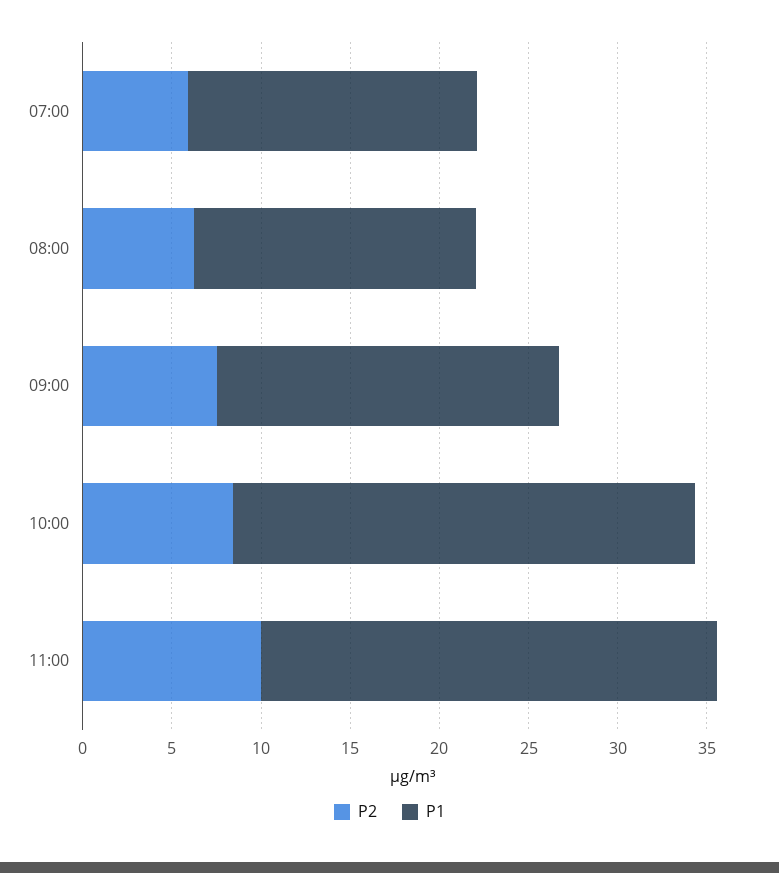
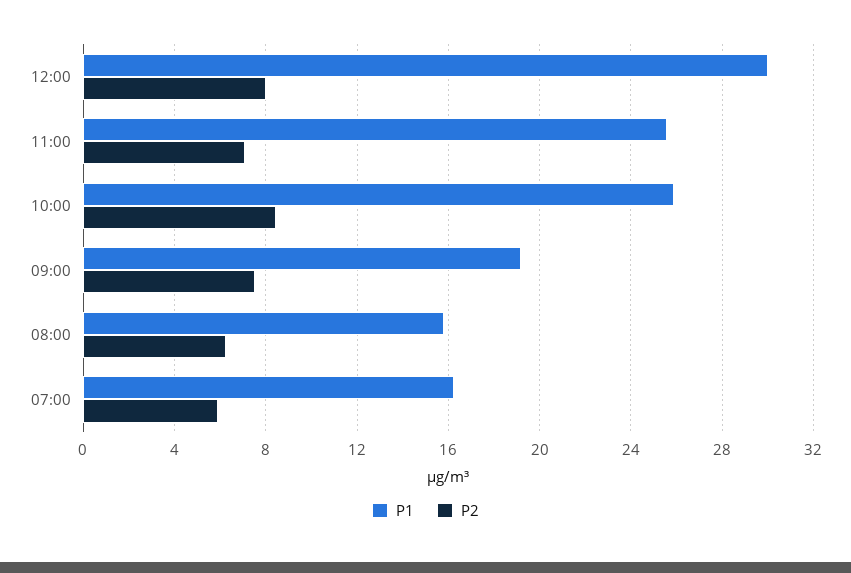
P2, 11:00: 10 -> 7
P1, 12:00: none -> 30
P2, 12:00: none -> 8

